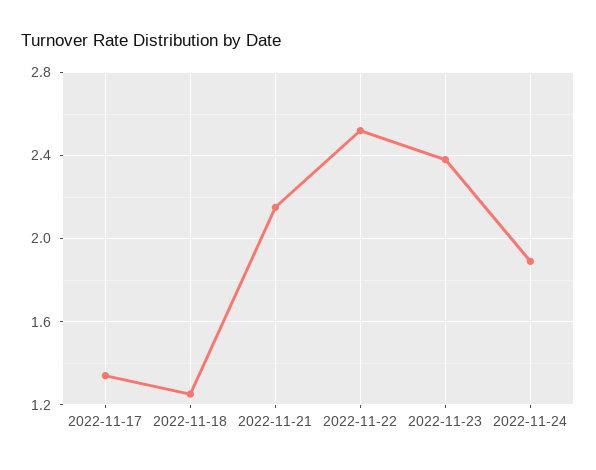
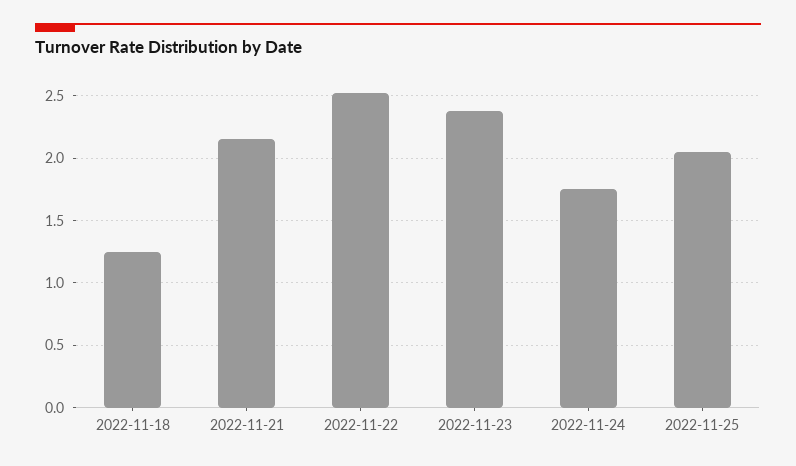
2022-11-17: 1.35 -> none
2022-11-24: 1.9 -> 1.75
2022-11-25: none -> 2.05

